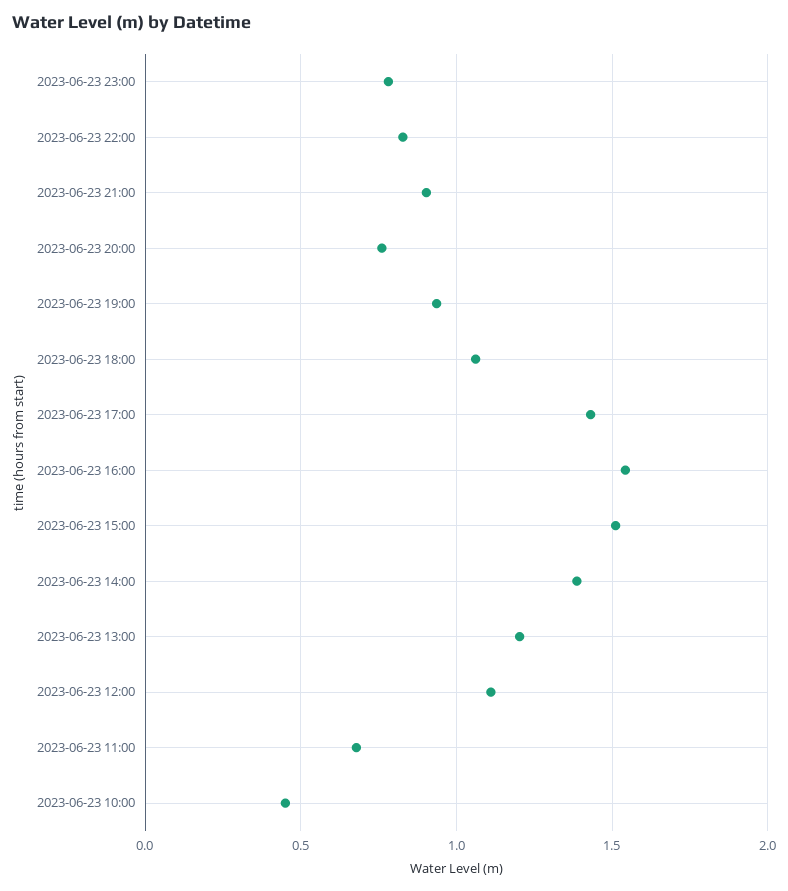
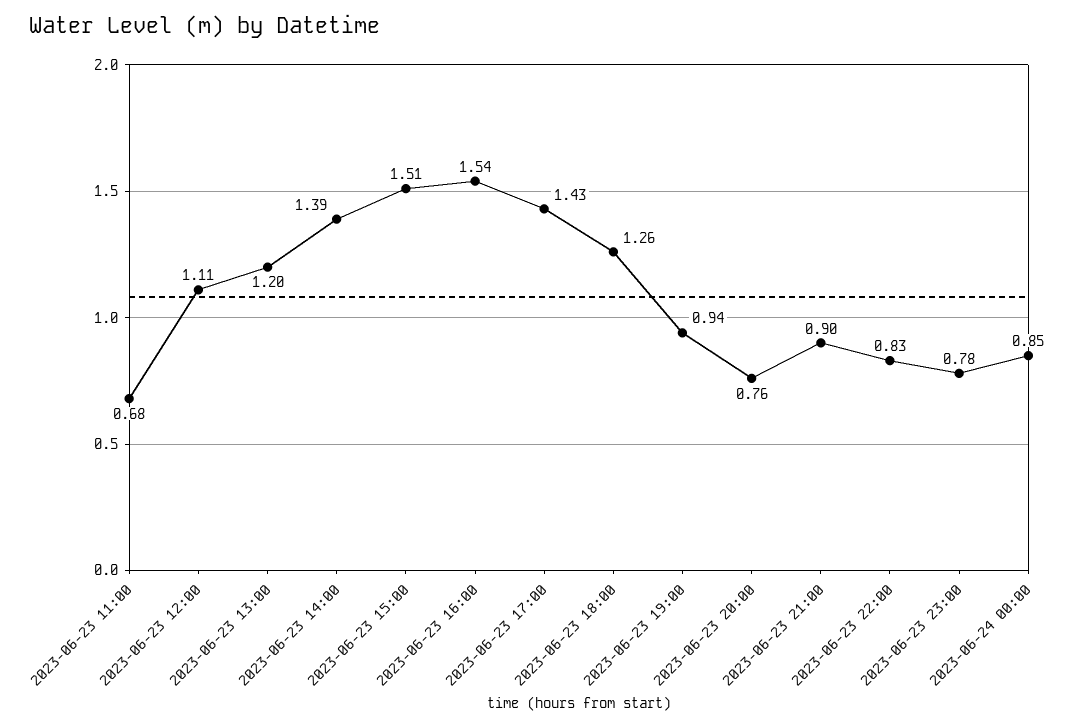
2023-06-23 18:00: 1.05 -> 1.26
2023-06-23 10:00: 0.45 -> none
2023-06-24 00:00: none -> 0.85

